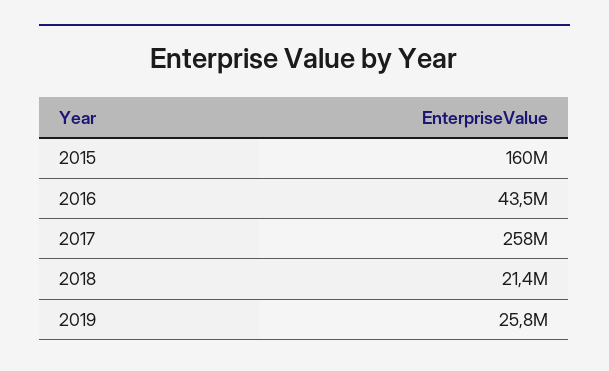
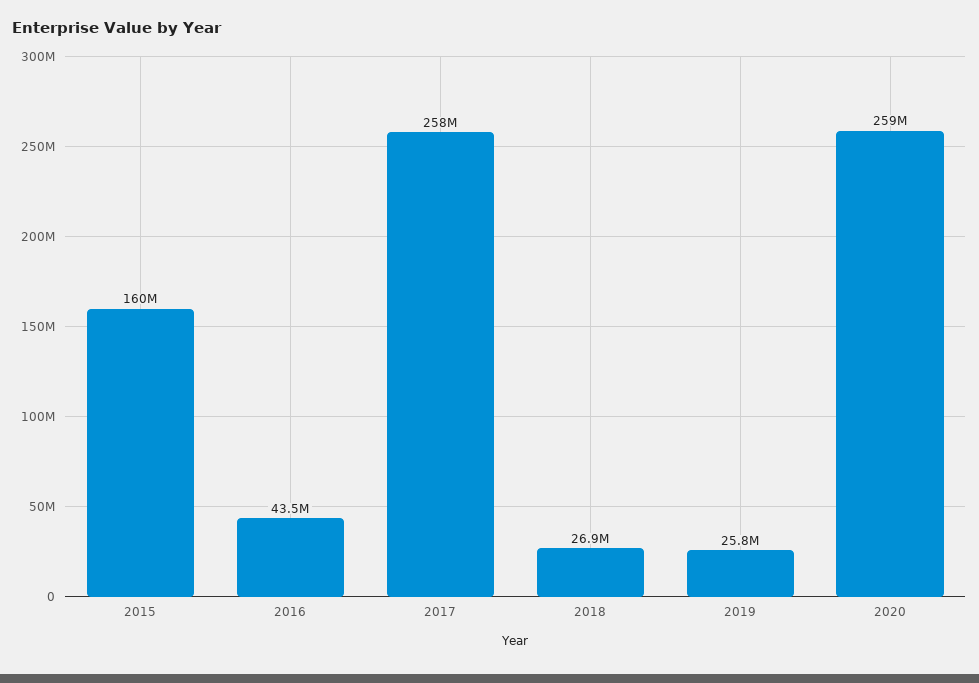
2018: 21400000 -> 26900000
2020: none -> 259000000

